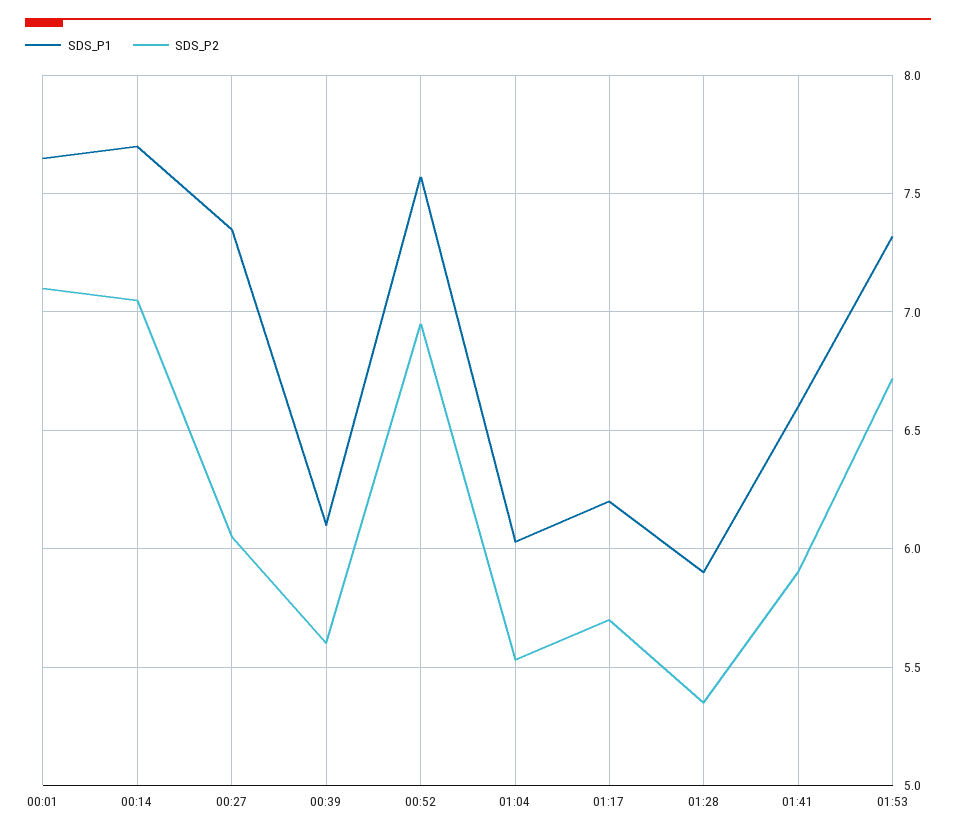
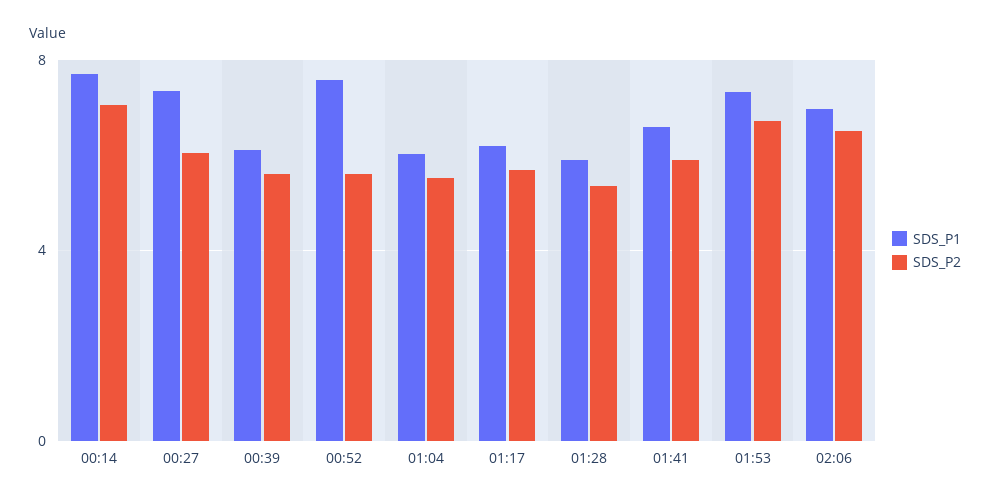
SDS_P1, 00:01: 7.65 -> none
SDS_P2, 00:01: 7.1 -> none
SDS_P2, 00:52: 6.95 -> 5.5
SDS_P1, 02:06: none -> 7
SDS_P2, 02:06: none -> 6.5

